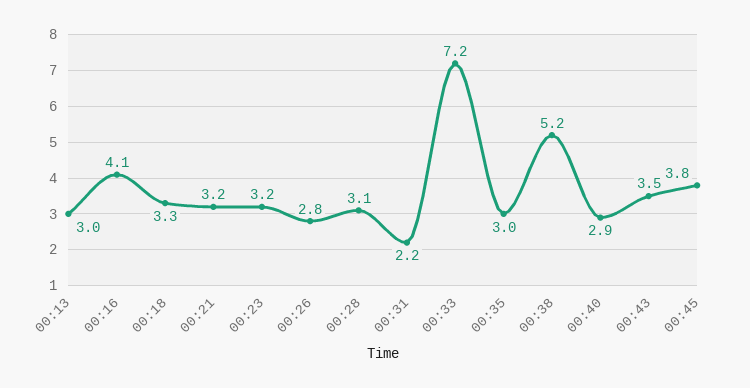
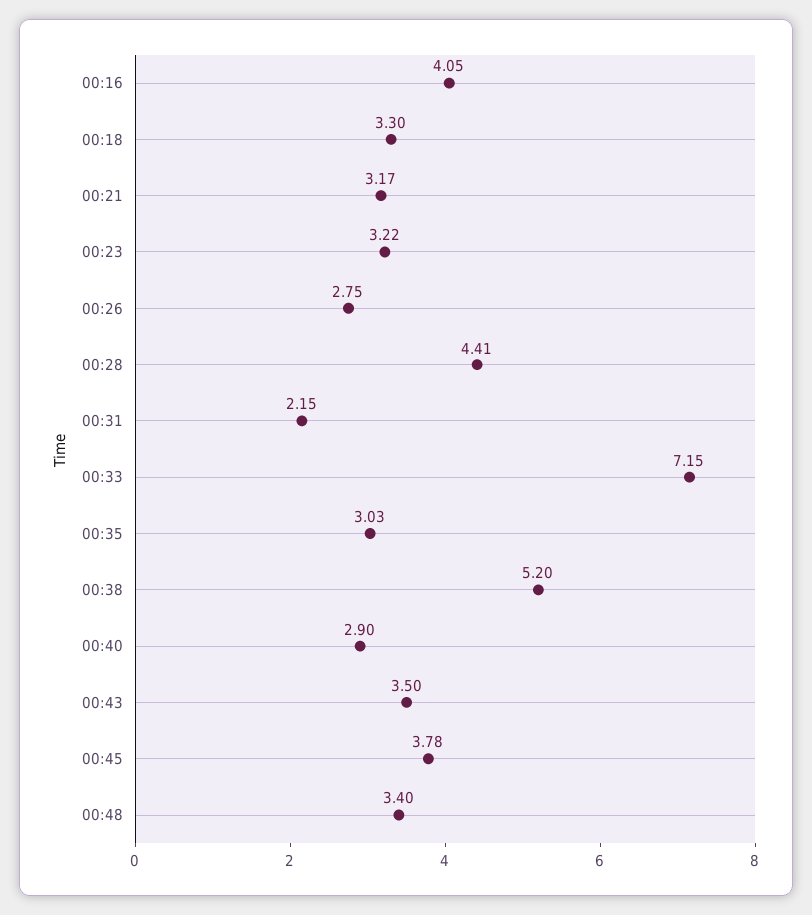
00:13: 3 -> none
00:28: 3.1 -> 4.41
00:48: none -> 3.4

